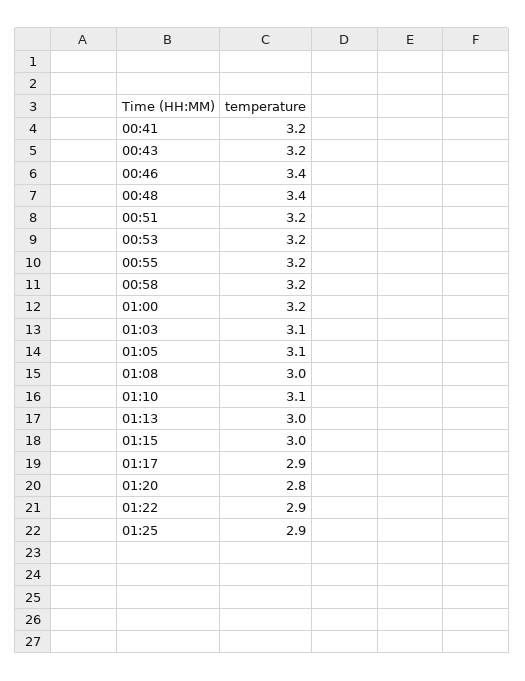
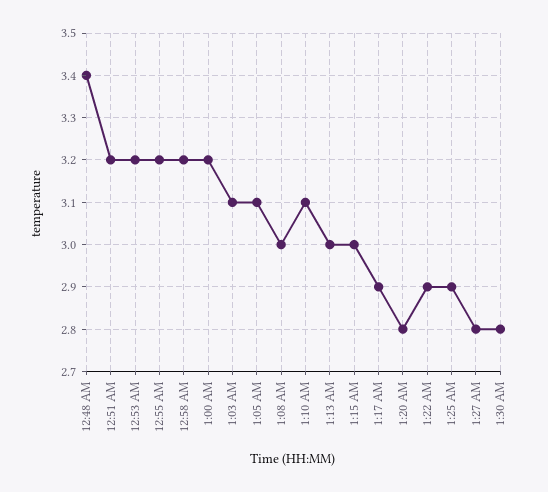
00:41: 3.2 -> none
00:43: 3.2 -> none
00:46: 3.4 -> none
1:27 AM: none -> 2.8
1:30 AM: none -> 2.8

